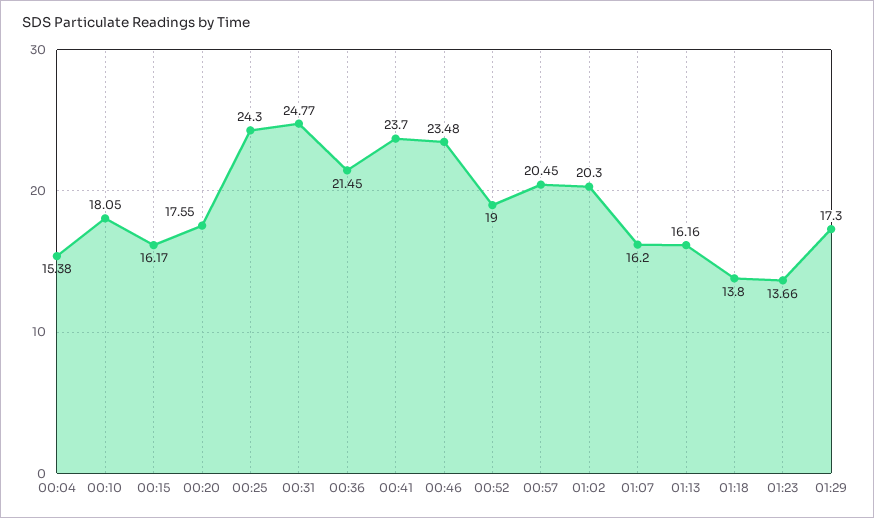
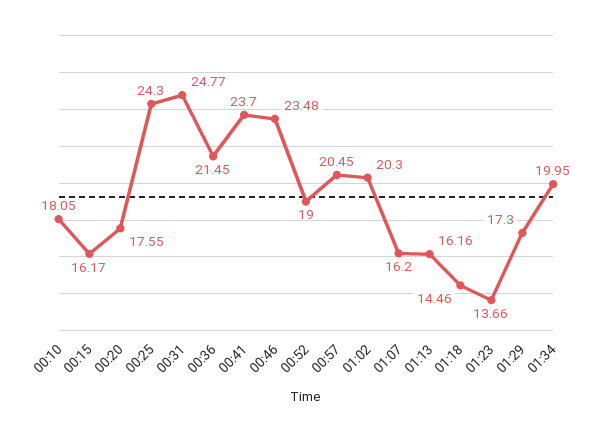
00:04: 15.38 -> none
01:18: 13.8 -> 14.46
01:34: none -> 19.95

